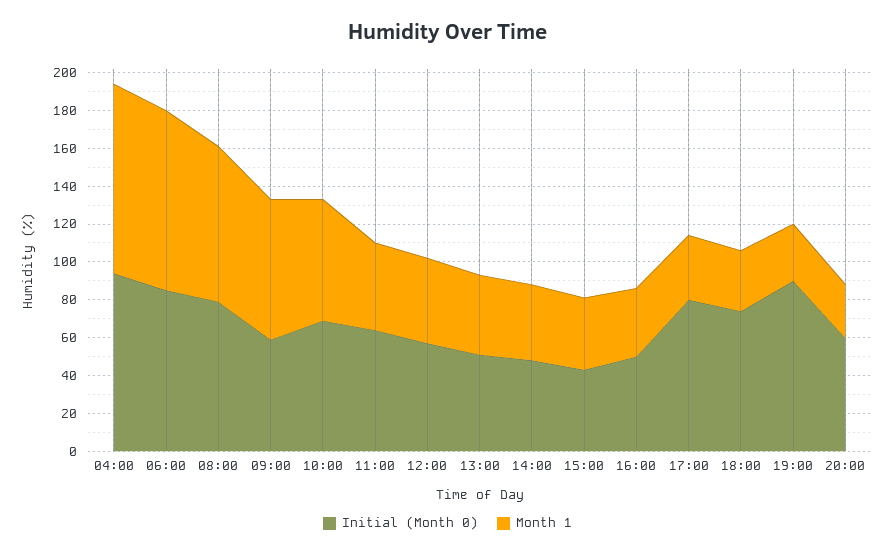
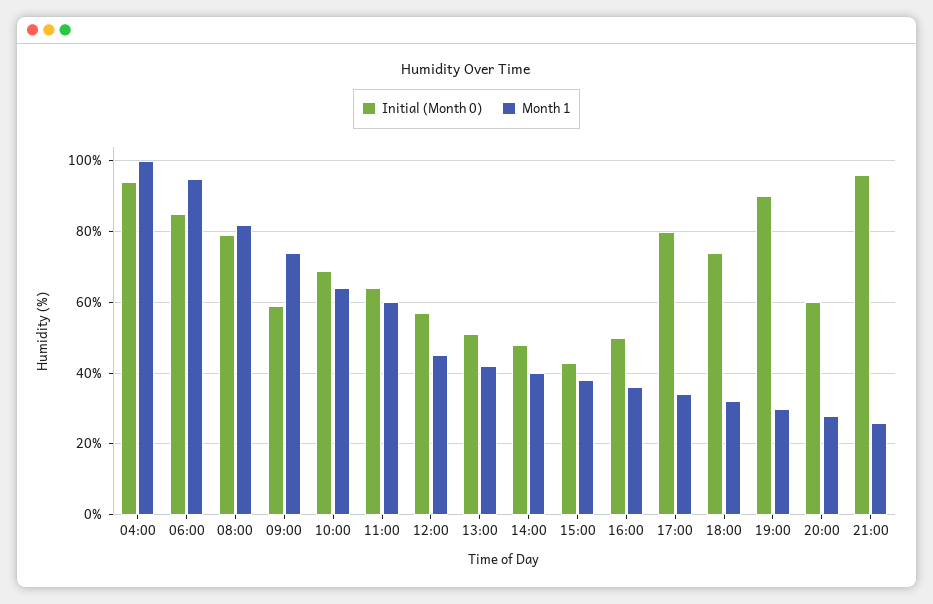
Month 1, 11:00: 45 -> 60
Initial (Month 0), 21:00: none -> 95
Month 1, 21:00: none -> 25

